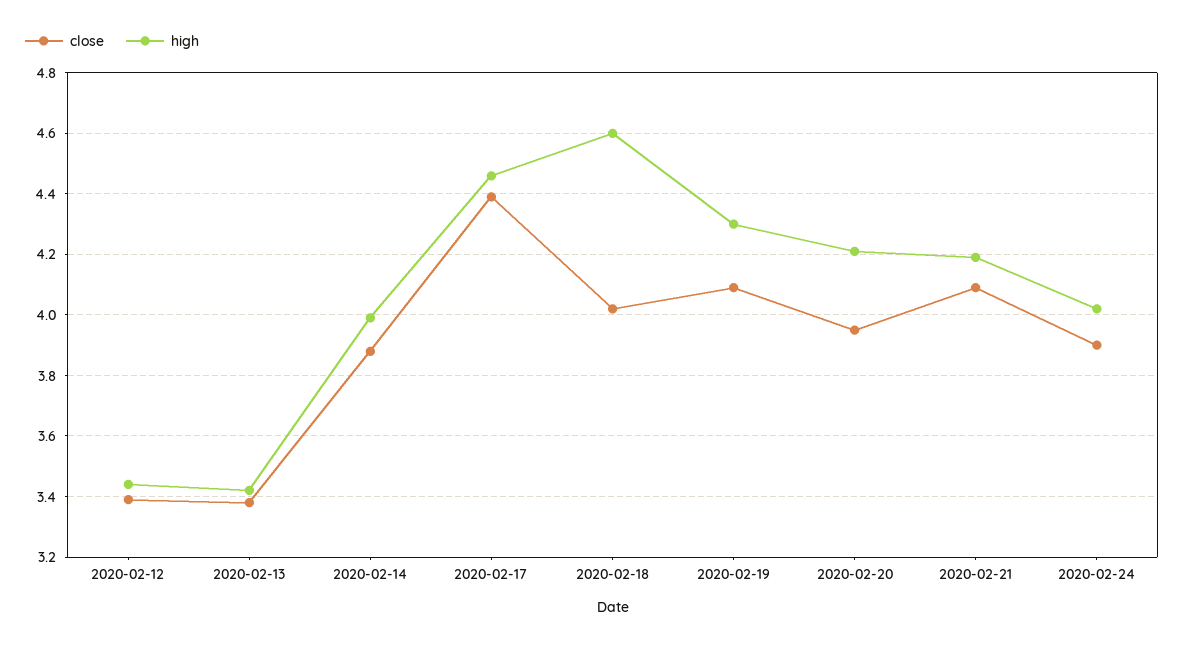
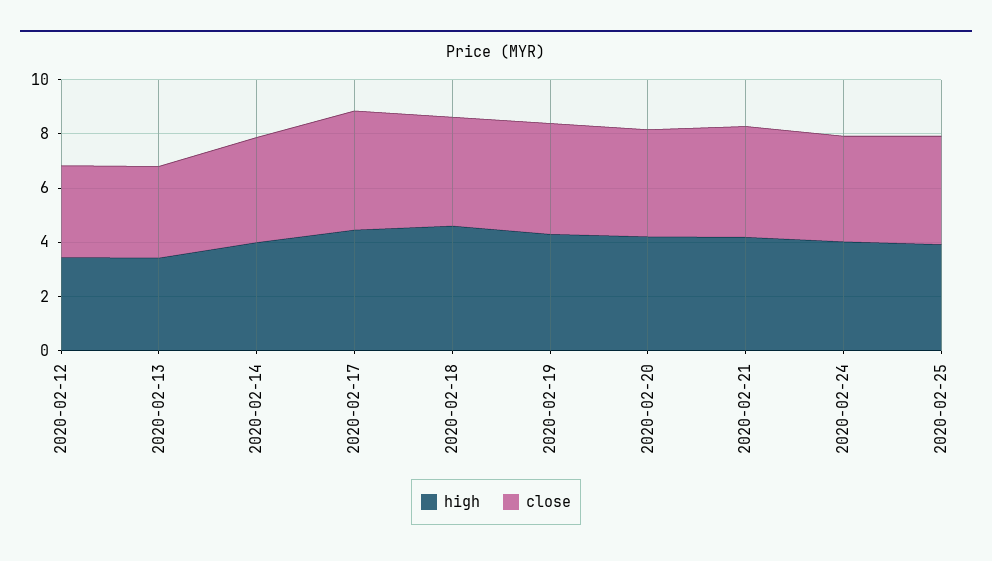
high, 2020-02-25: none -> 4
close, 2020-02-25: none -> 4

